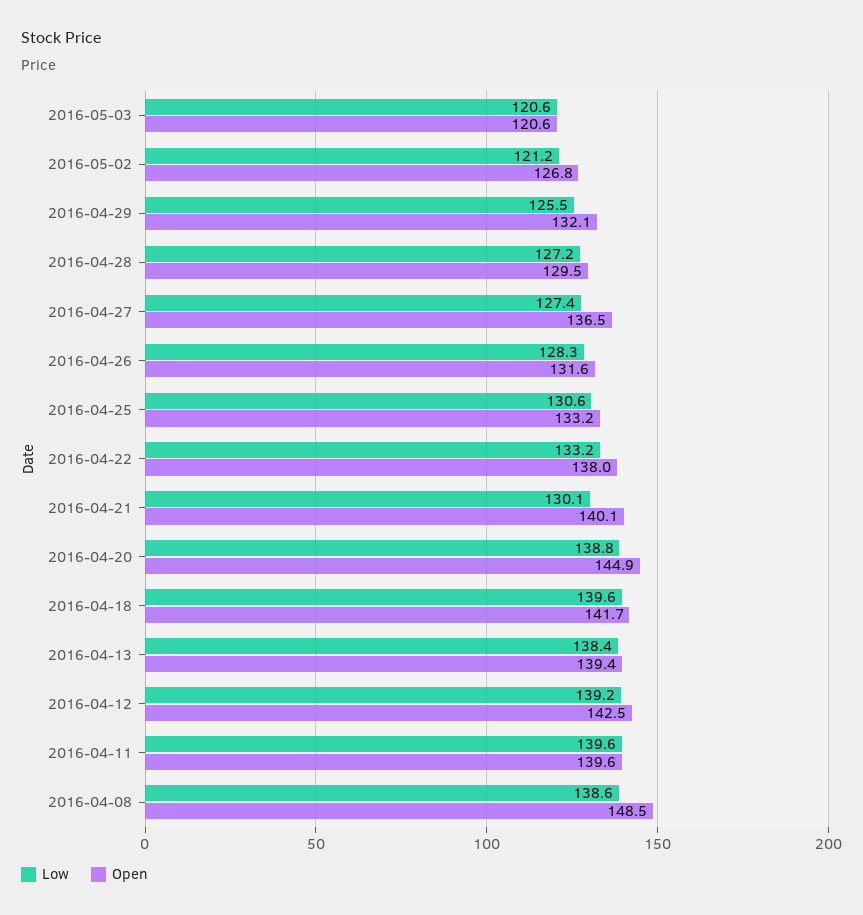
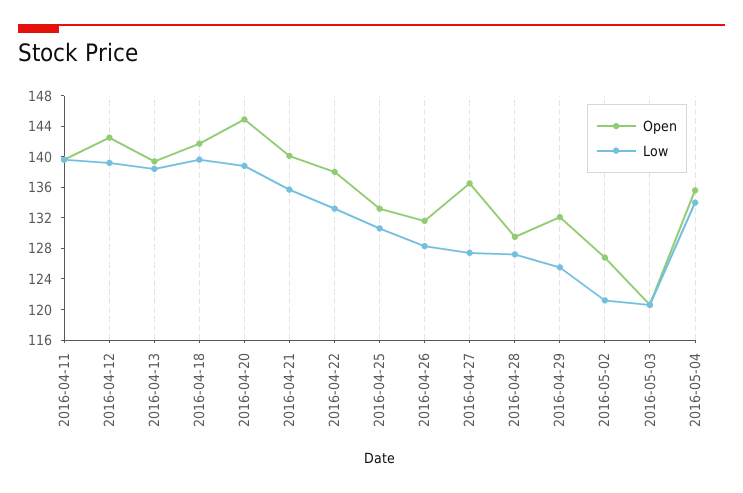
Low, 2016-04-21: 130.1 -> 136
Low, 2016-04-08: 138.6 -> none
Open, 2016-04-08: 148.5 -> none
Open, 2016-05-04: none -> 136
Low, 2016-05-04: none -> 134

